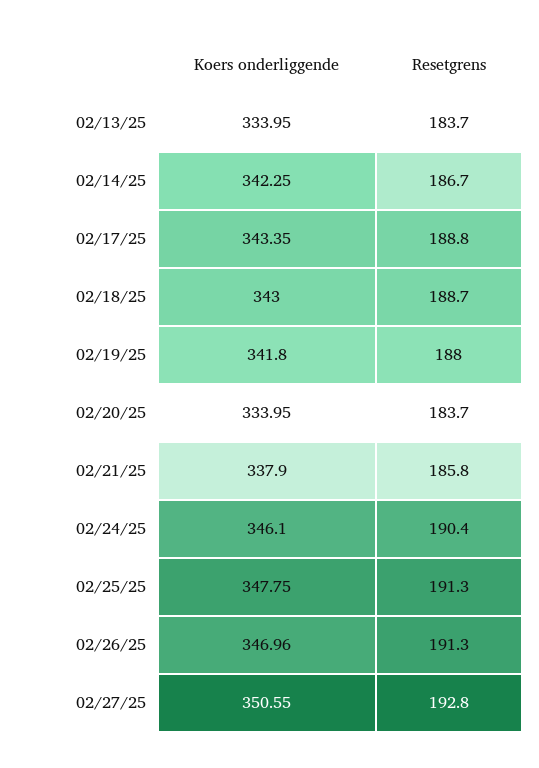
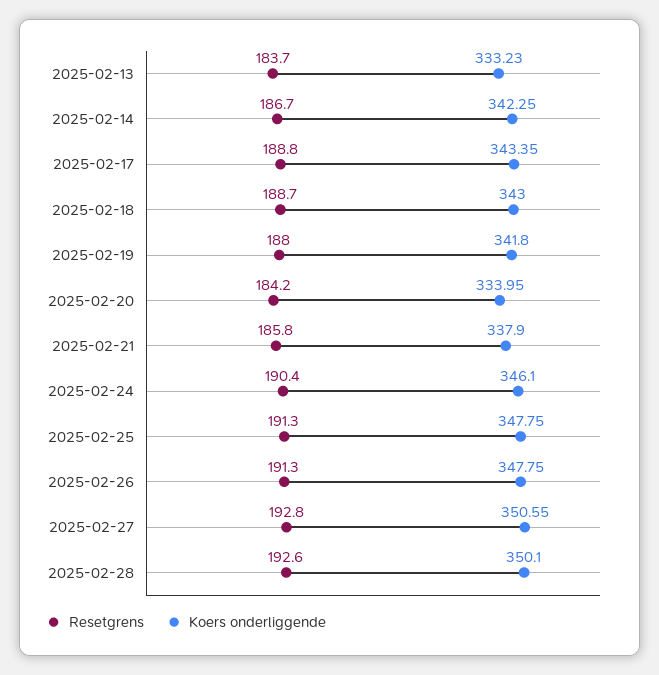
Koers onderliggende, 02/13/25: 333.95 -> 333.23
Resetgrens, 02/20/25: 183.7 -> 184.2
Koers onderliggende, 02/26/25: 346.96 -> 347.75
Resetgrens, 2025-02-28: none -> 192.6
Koers onderliggende, 2025-02-28: none -> 350.1

